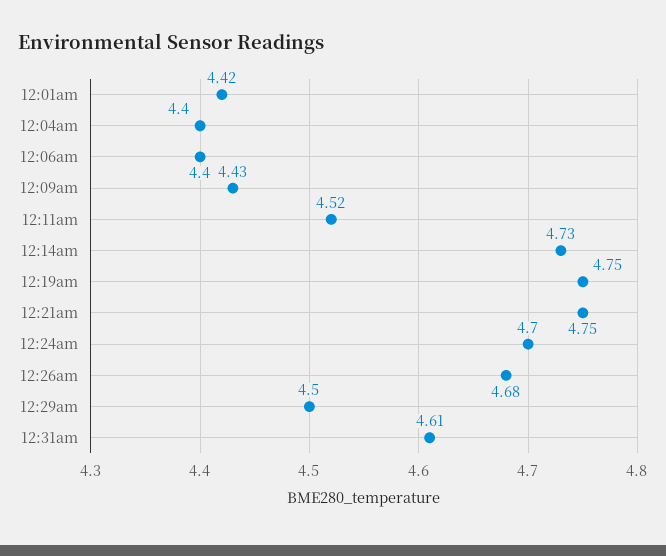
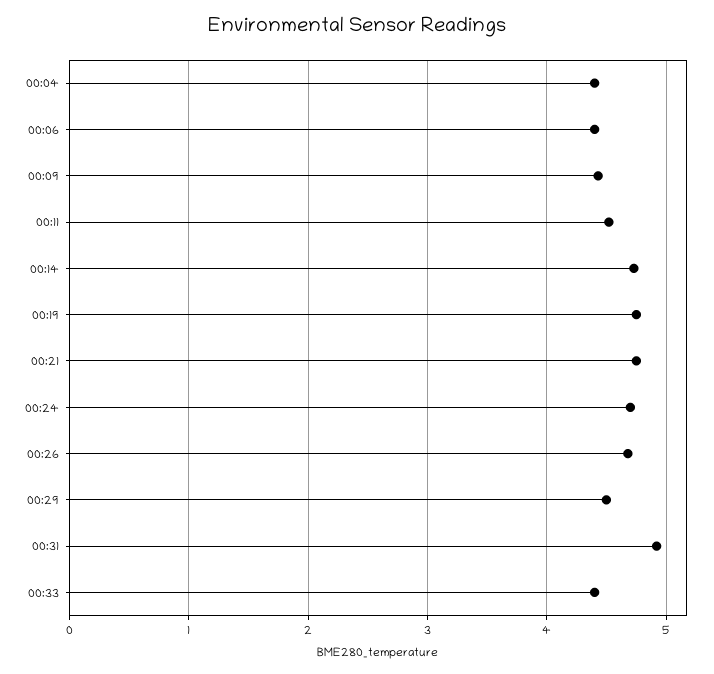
12:01am: 4.42 -> none
12:31am: 4.61 -> 4.9
00:33: none -> 4.4

